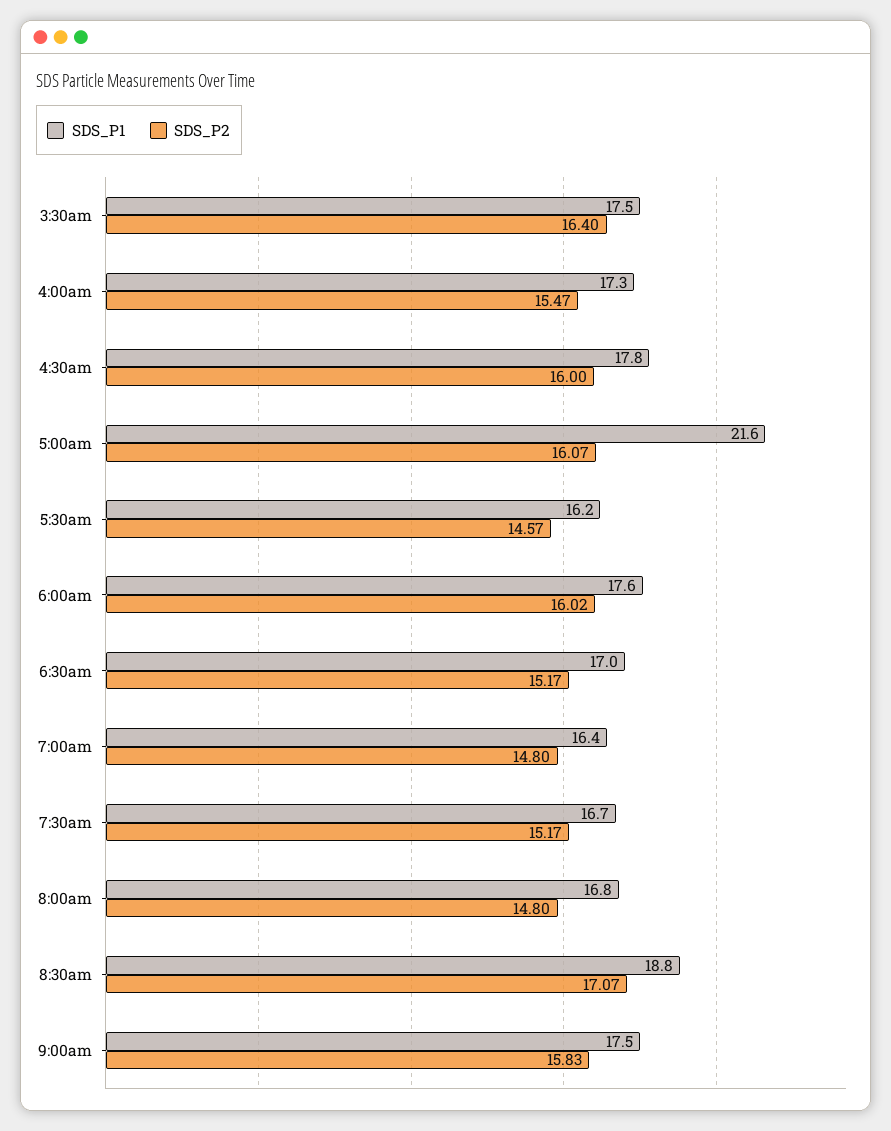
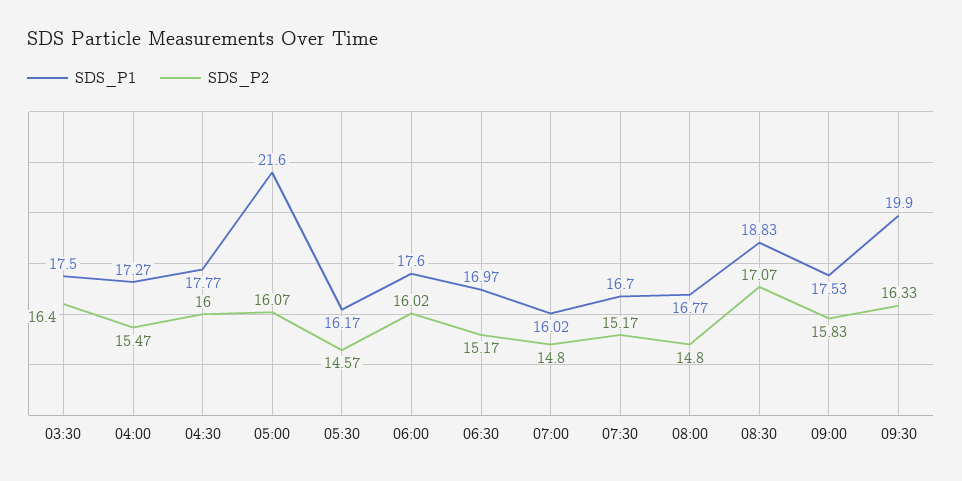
SDS_P1, 7:00am: 16.4 -> 16.02
SDS_P1, 09:30: none -> 19.9
SDS_P2, 09:30: none -> 16.33

